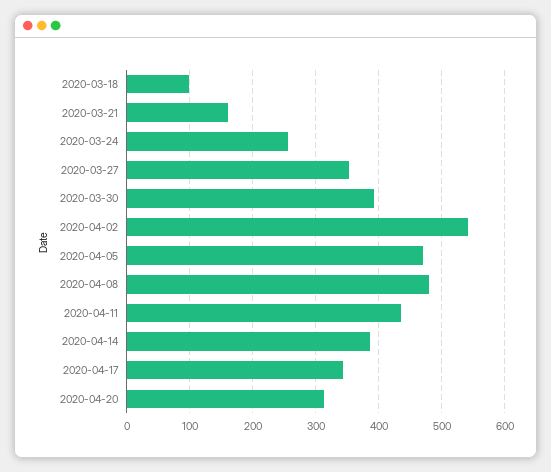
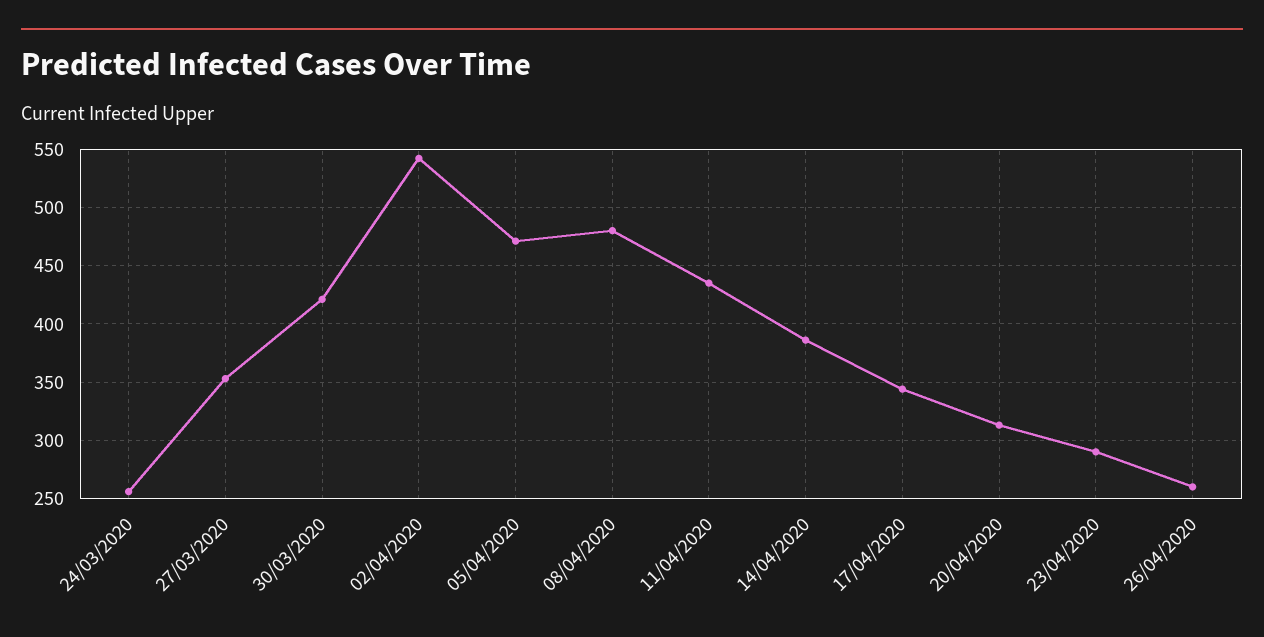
2020-03-18: 100 -> none
2020-03-21: 160 -> none
2020-03-30: 390 -> 420
23/04/2020: none -> 290
26/04/2020: none -> 260

